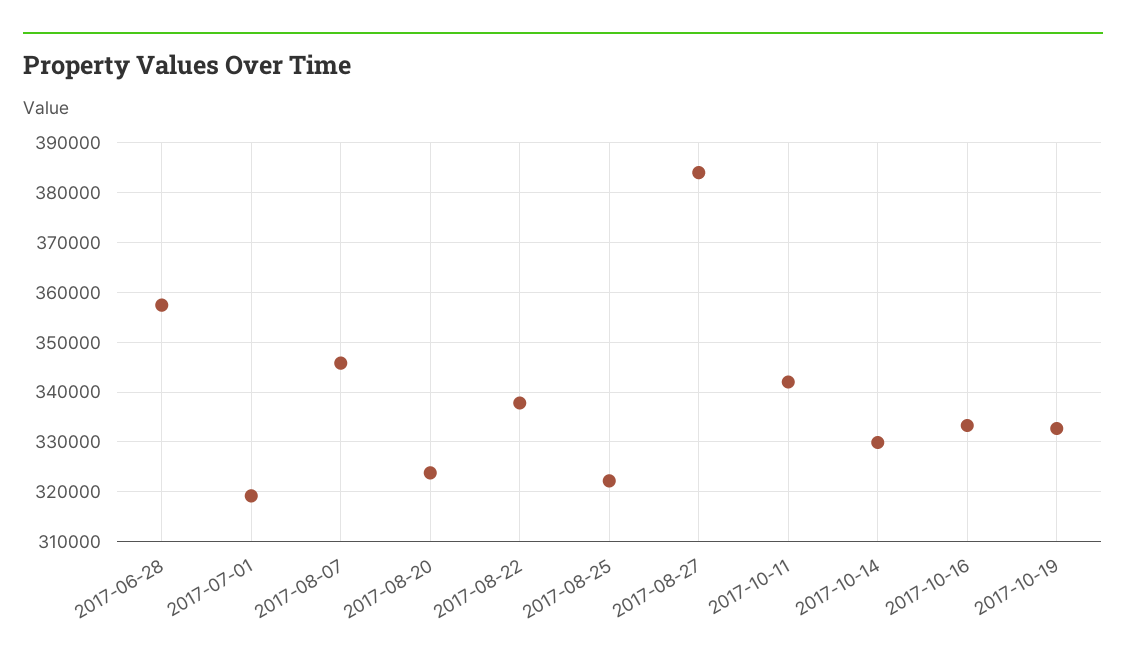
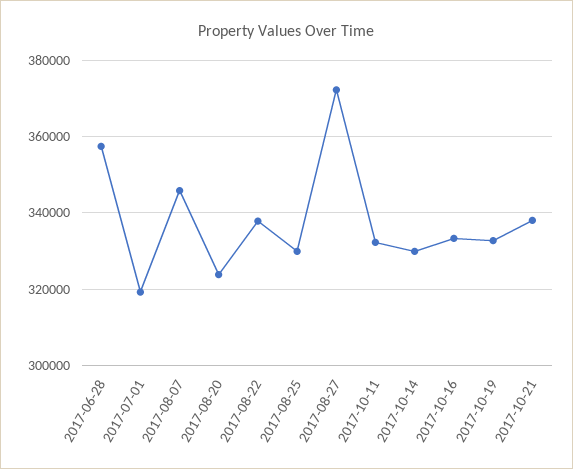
2017-08-25: 322000 -> 330000
2017-08-27: 384000 -> 372000
2017-10-11: 342000 -> 332000
2017-10-21: none -> 338000

